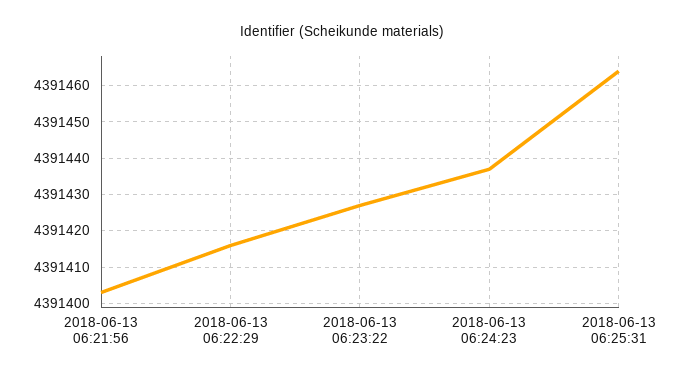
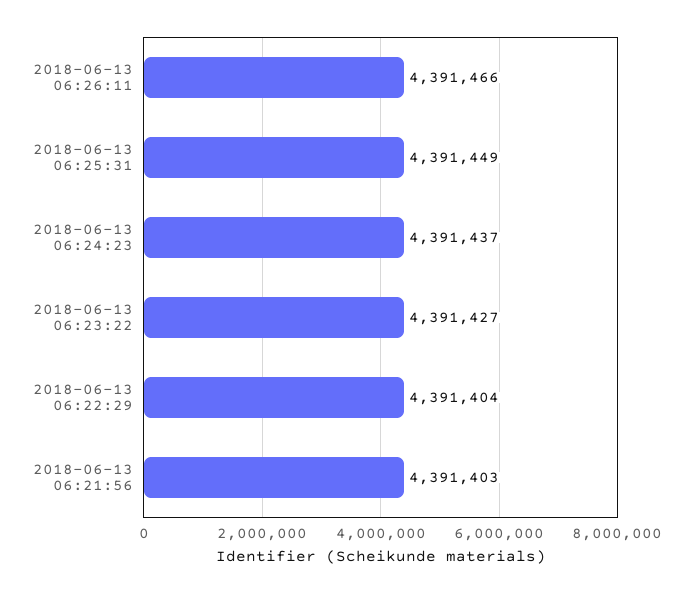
2018-06-13 06:22:29: 4391415 -> 4391404
2018-06-13 06:25:31: 4391465 -> 4391449
2018-06-13 06:26:11: none -> 4391466

